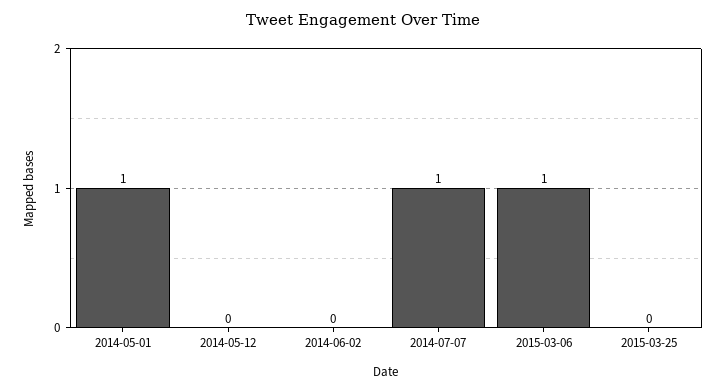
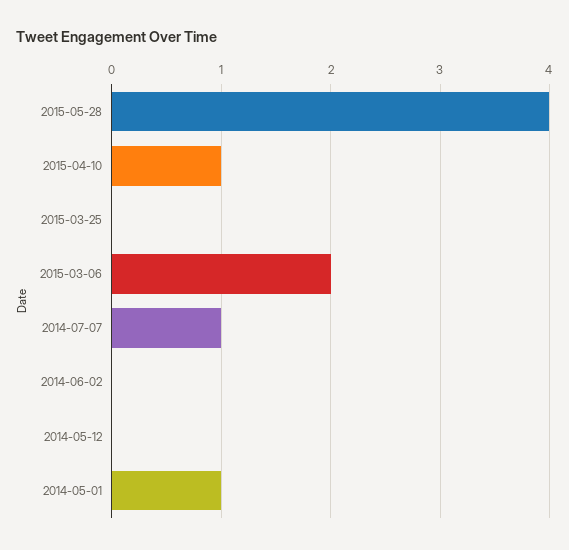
2015-03-06: 1 -> 2
2015-05-28: none -> 4
2015-04-10: none -> 1

